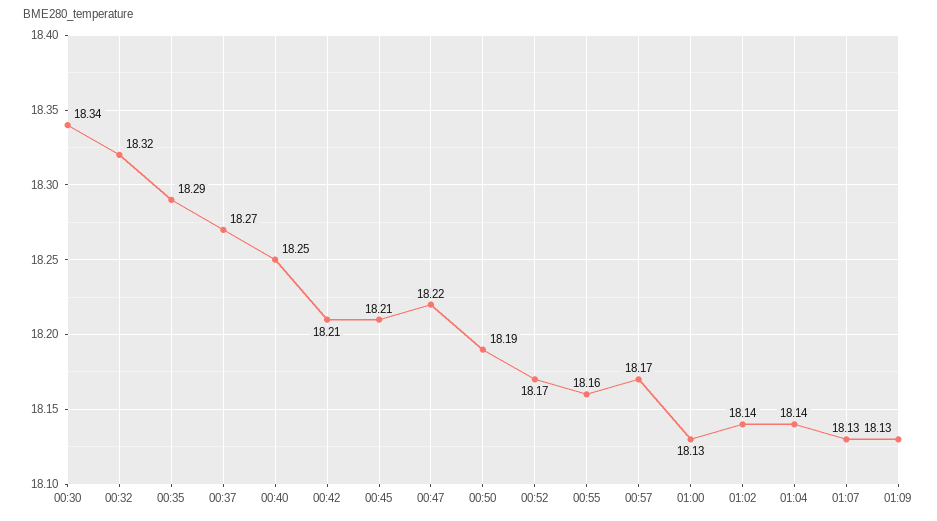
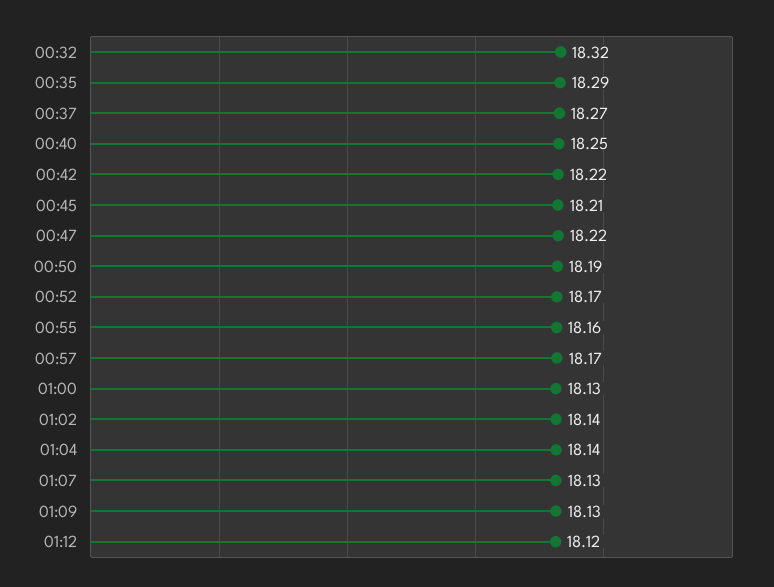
00:30: 18.34 -> none
00:42: 18.21 -> 18.22
01:12: none -> 18.12

